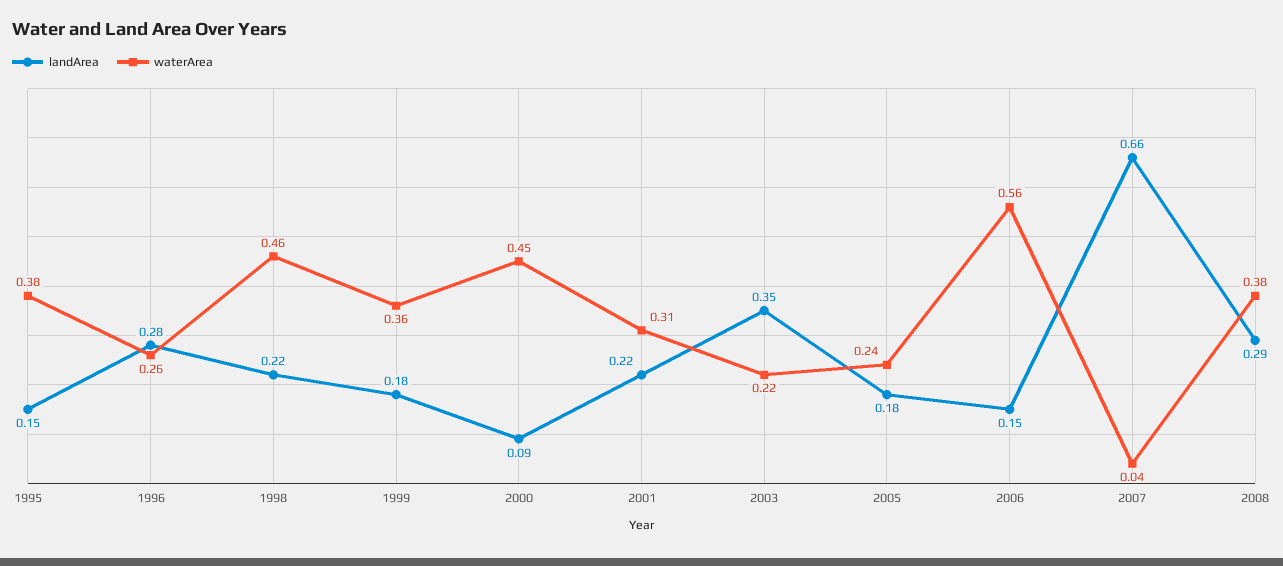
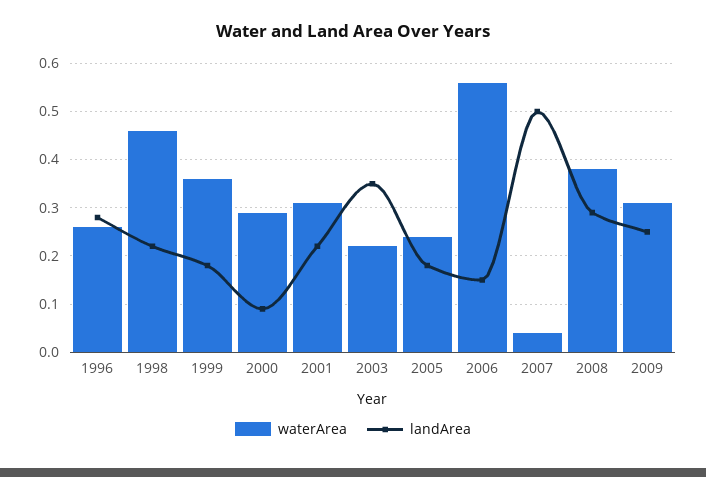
landArea, 1995: 0.15 -> none
waterArea, 1995: 0.38 -> none
waterArea, 2000: 0.45 -> 0.3
landArea, 2007: 0.66 -> 0.5
waterArea, 2009: none -> 0.3
landArea, 2009: none -> 0.25

